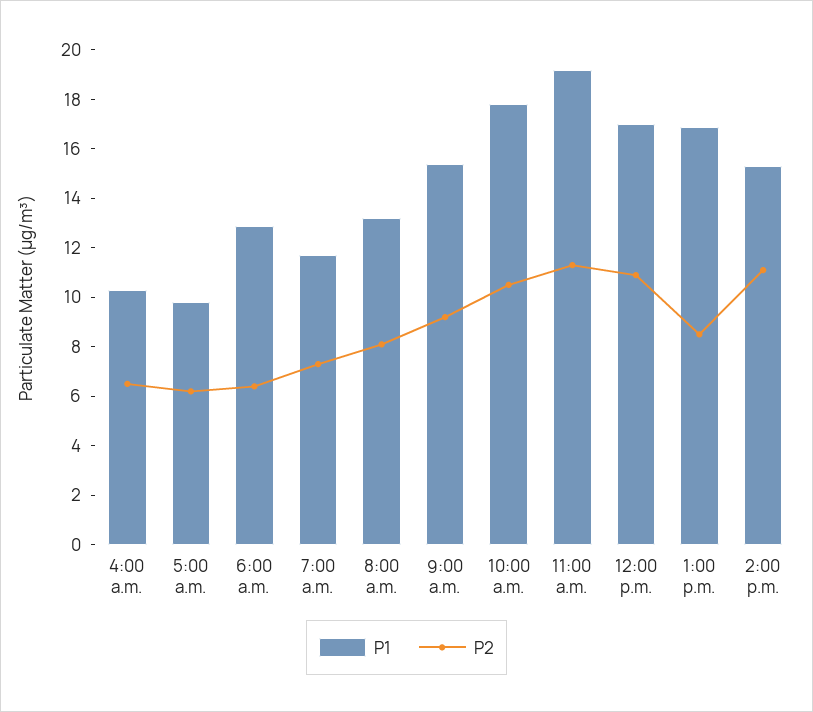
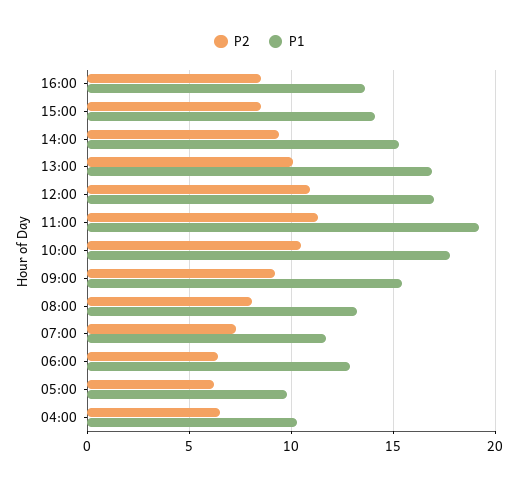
P2, 1:00 p.m.: 8.5 -> 10
P2, 2:00 p.m.: 11 -> 9.5
P2, 16:00: none -> 8.5
P1, 16:00: none -> 13.5
P2, 15:00: none -> 8.5
P1, 15:00: none -> 14

